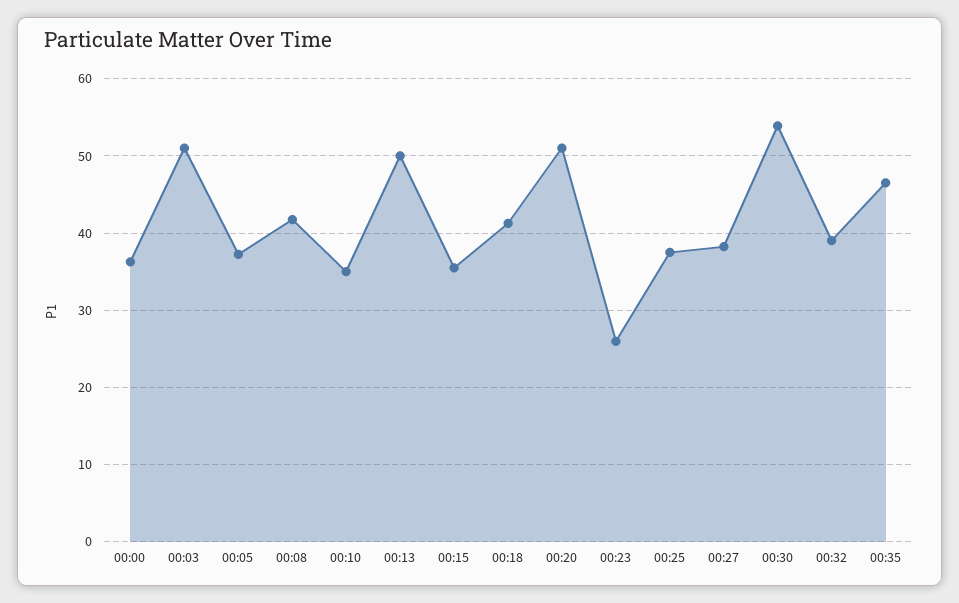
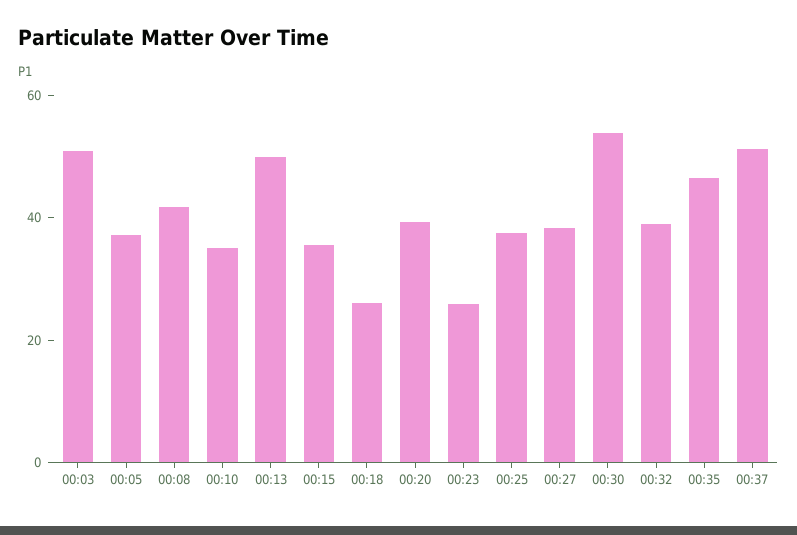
00:00: 36 -> none
00:18: 41 -> 25
00:20: 51 -> 40
00:37: none -> 50

